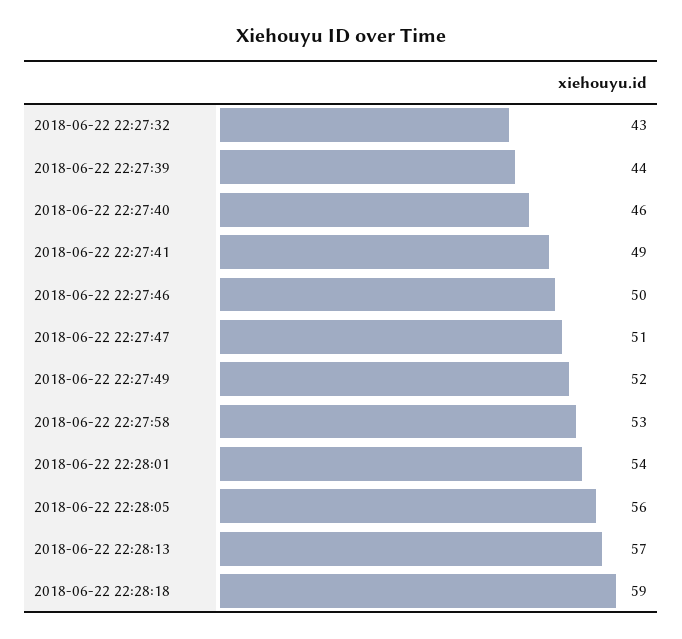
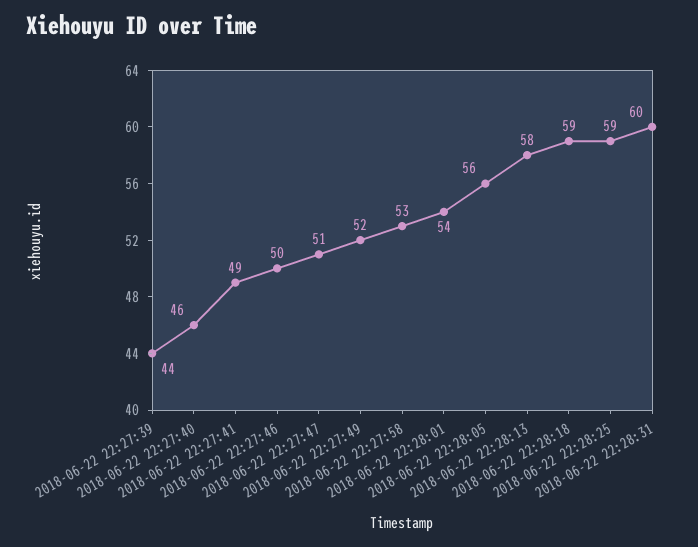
2018-06-22 22:27:32: 43 -> none
2018-06-22 22:28:13: 57 -> 58
2018-06-22 22:28:25: none -> 59
2018-06-22 22:28:31: none -> 60

